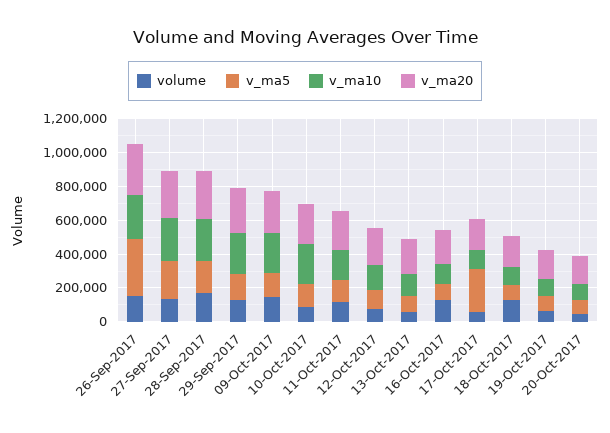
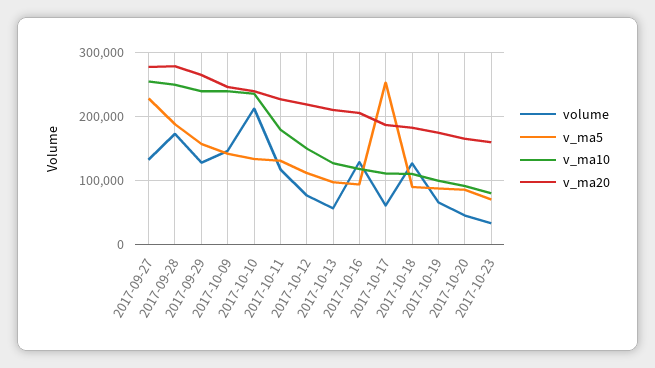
volume, 26-Sep-2017: 150000 -> none
v_ma5, 26-Sep-2017: 350000 -> none
v_ma10, 26-Sep-2017: 250000 -> none
v_ma20, 26-Sep-2017: 300000 -> none
volume, 10-Oct-2017: 100000 -> 210000
volume, 2017-10-23: none -> 30000
v_ma5, 2017-10-23: none -> 70000
v_ma10, 2017-10-23: none -> 80000
v_ma20, 2017-10-23: none -> 160000

